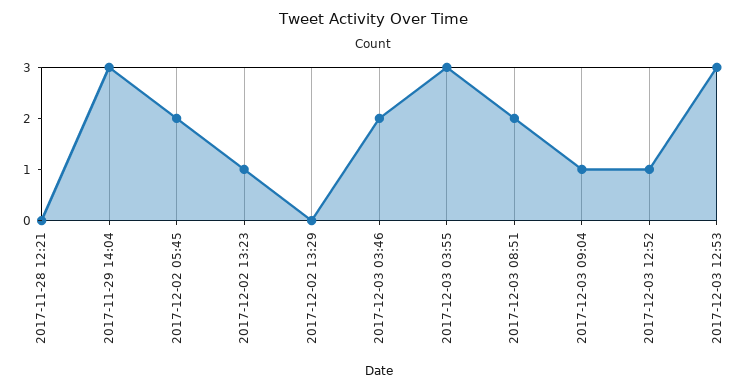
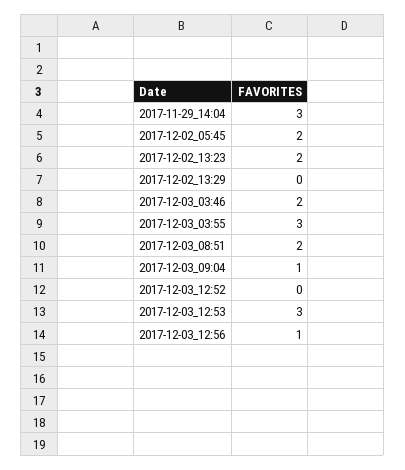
2017-11-28 12:21: 0 -> none
2017-12-02 13:23: 1 -> 2
2017-12-03 12:52: 1 -> 0
2017-12-03_12:56: none -> 1

